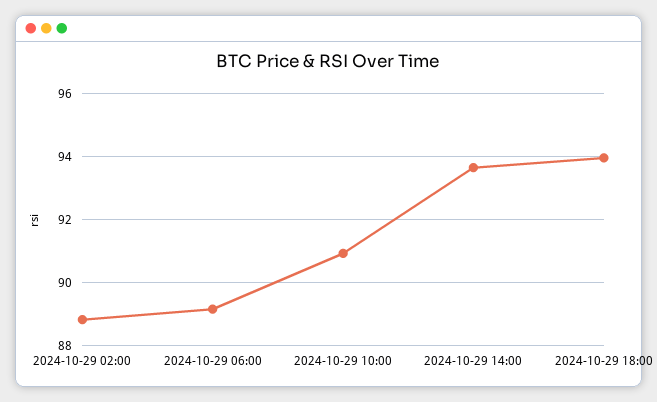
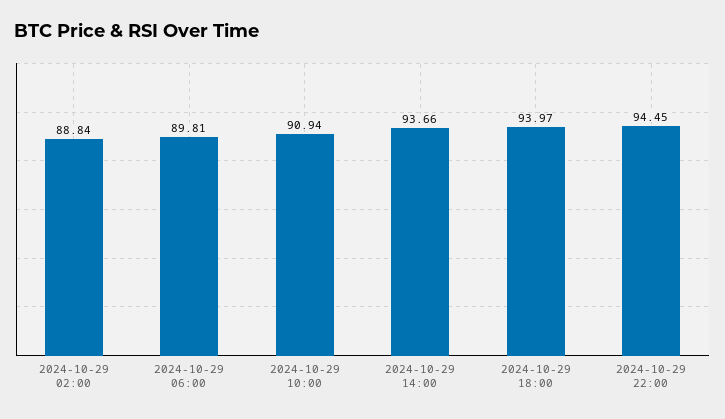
2024-10-29 06:00: 89.2 -> 89.81
2024-10-29 22:00: none -> 94.45

